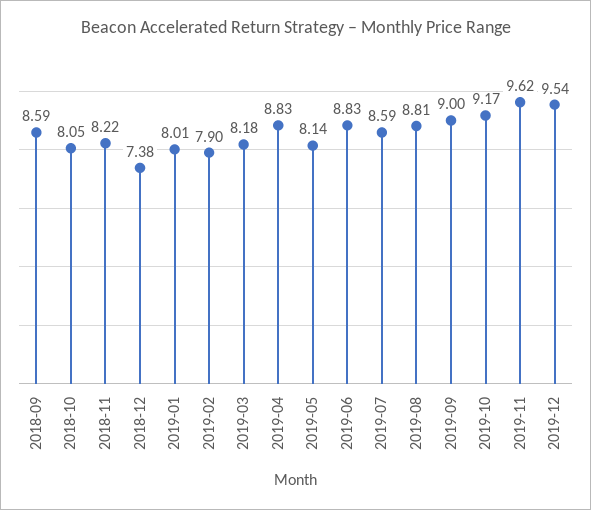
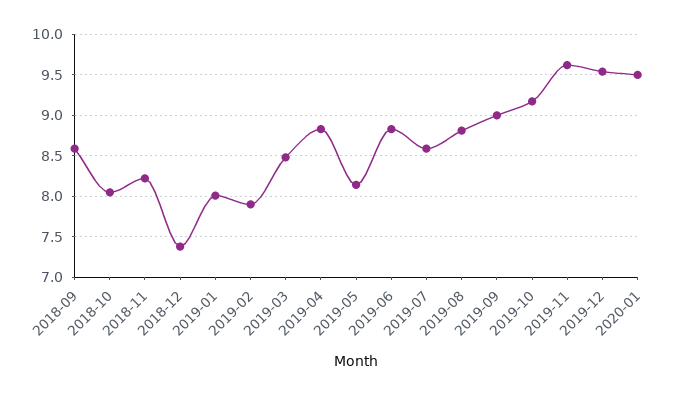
2019-03: 8.18 -> 8.5
2020-01: none -> 9.5

